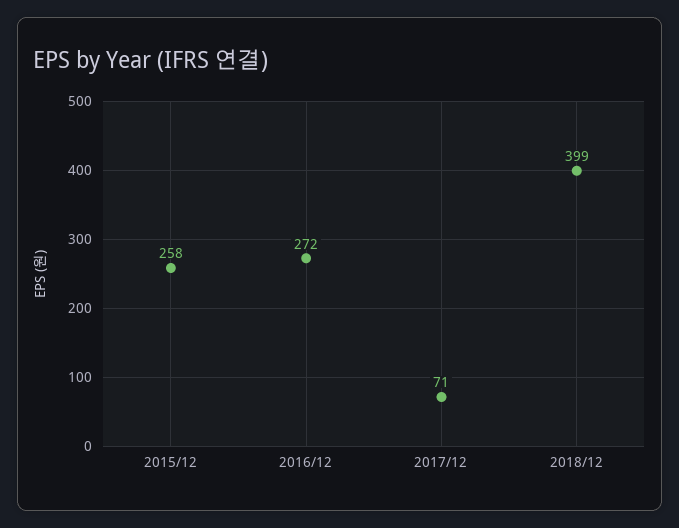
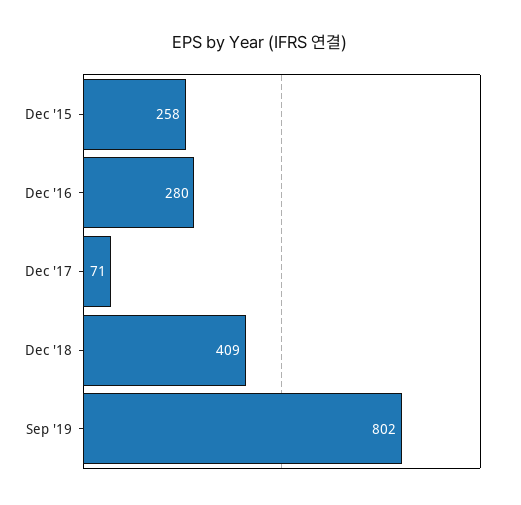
2016/12: 272 -> 280
2018/12: 399 -> 409
Sep '19: none -> 802

